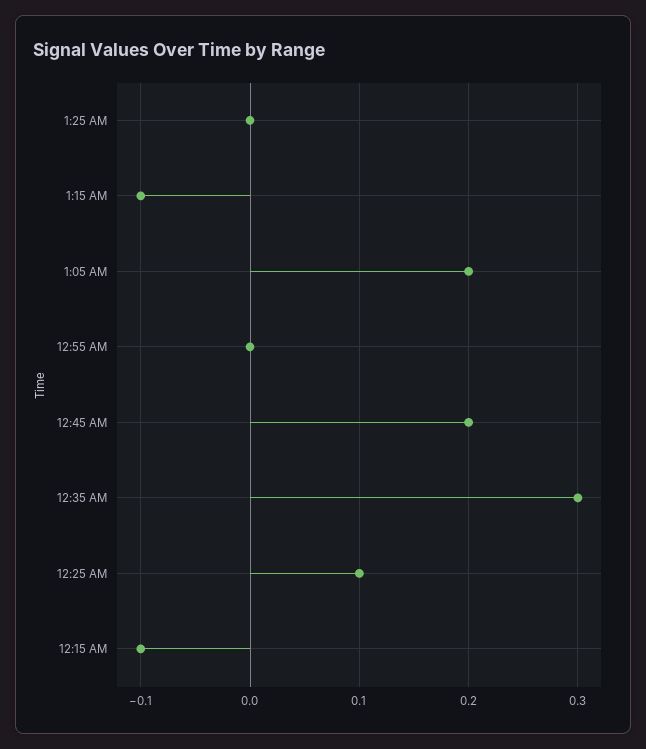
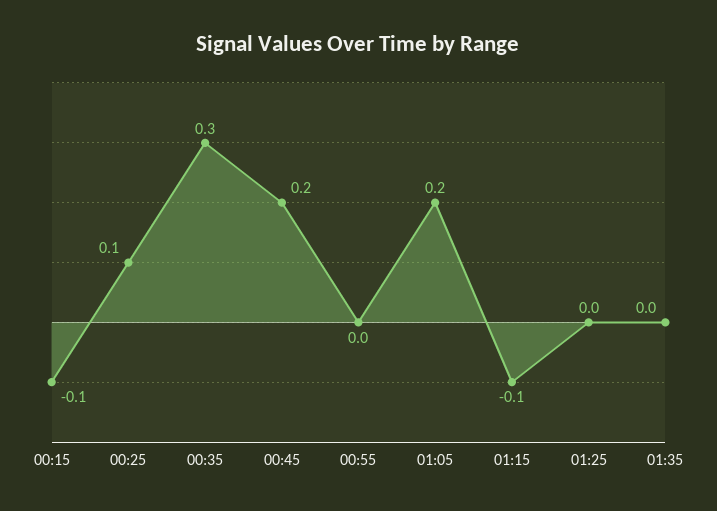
01:35: none -> 0

